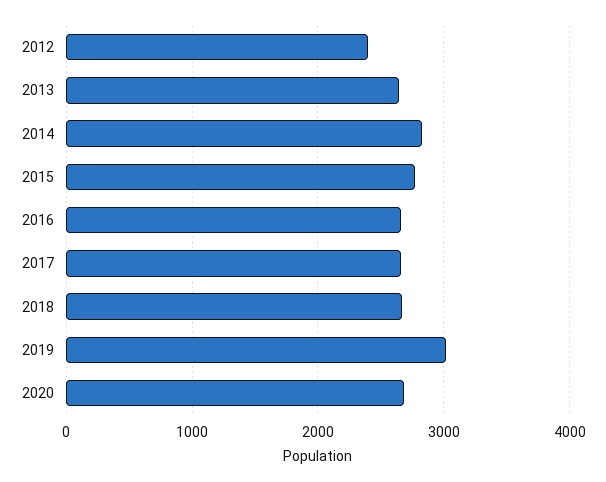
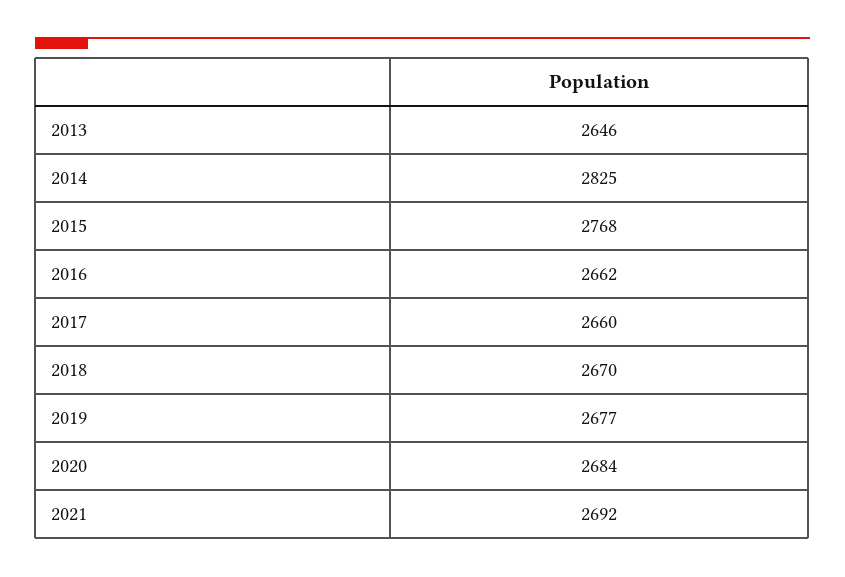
2012: 2400 -> none
2019: 3000 -> 2677
2021: none -> 2692

